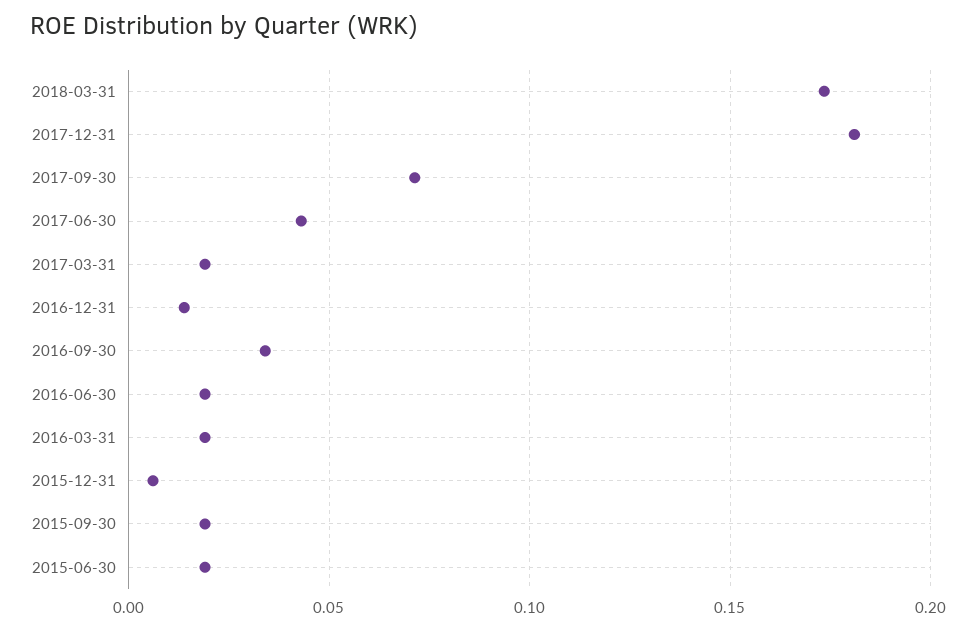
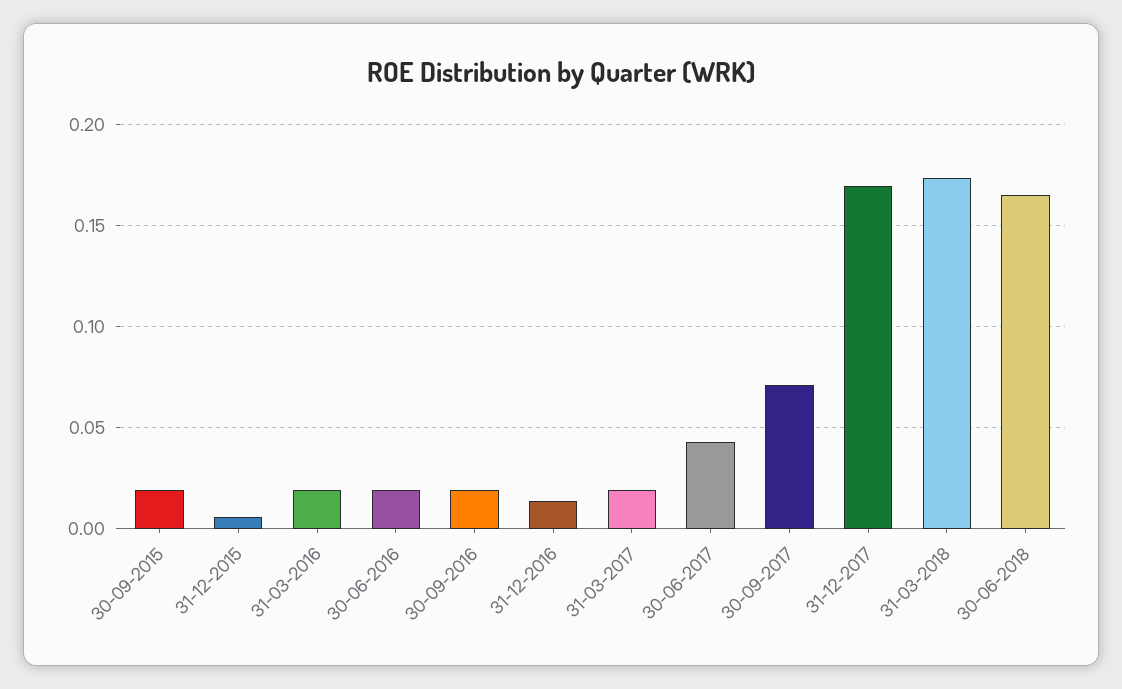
2017-12-31: 0.18 -> 0.17
2016-09-30: 0.035 -> 0.02
2015-06-30: 0.02 -> none
30-06-2018: none -> 0.165

